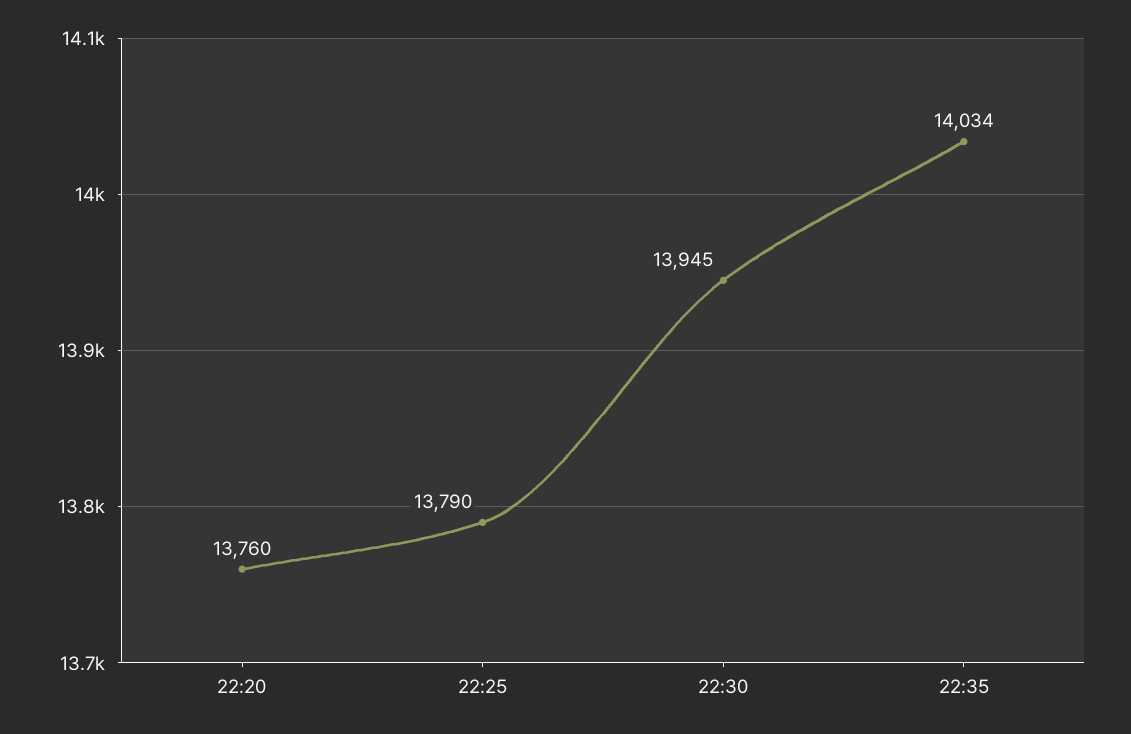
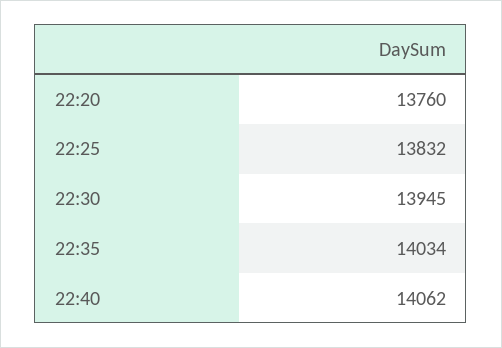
22:25: 13790 -> 13832
22:40: none -> 14062

